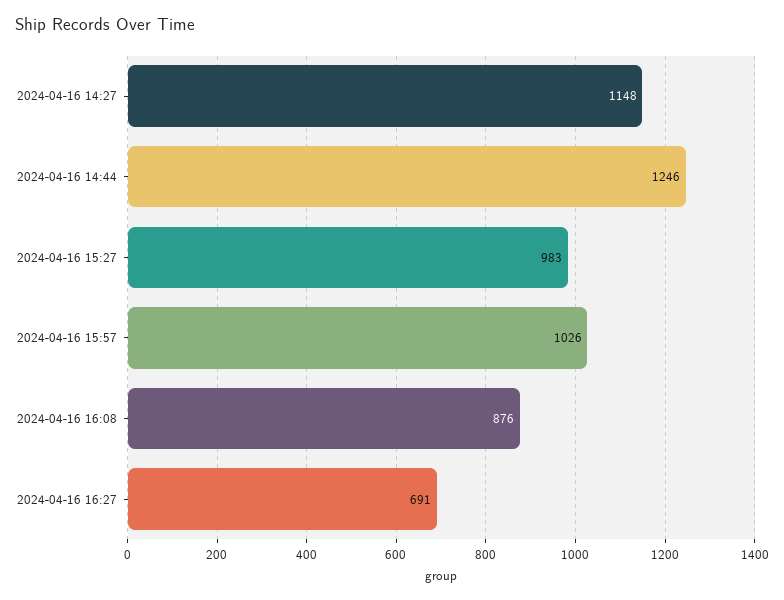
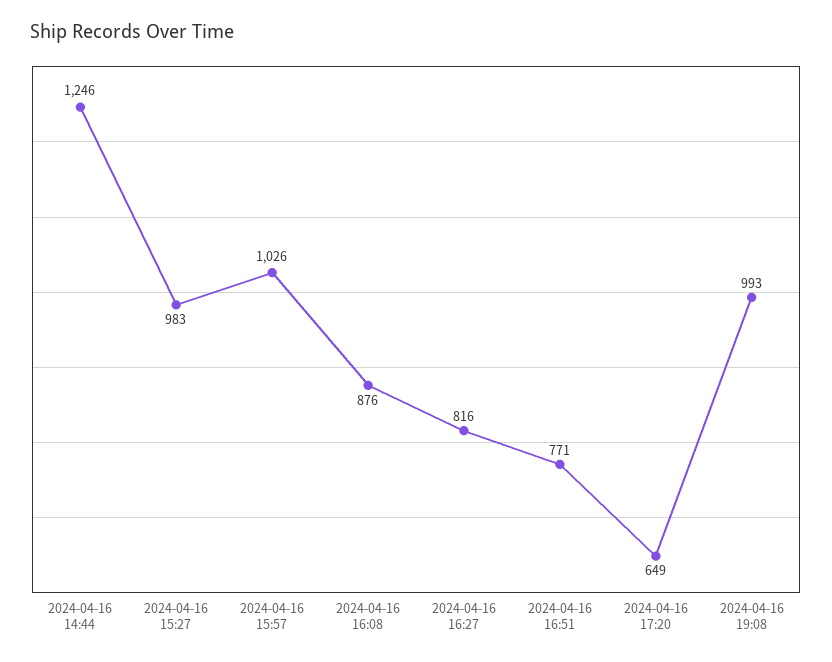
2024-04-16 14:27: 1148 -> none
2024-04-16 16:27: 691 -> 816
2024-04-16 16:51: none -> 771
2024-04-16 17:20: none -> 649
2024-04-16 19:08: none -> 993

